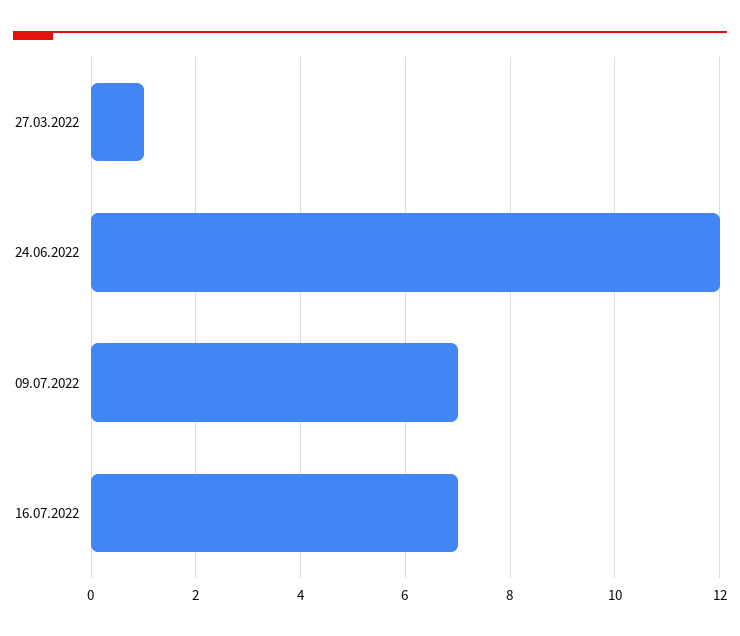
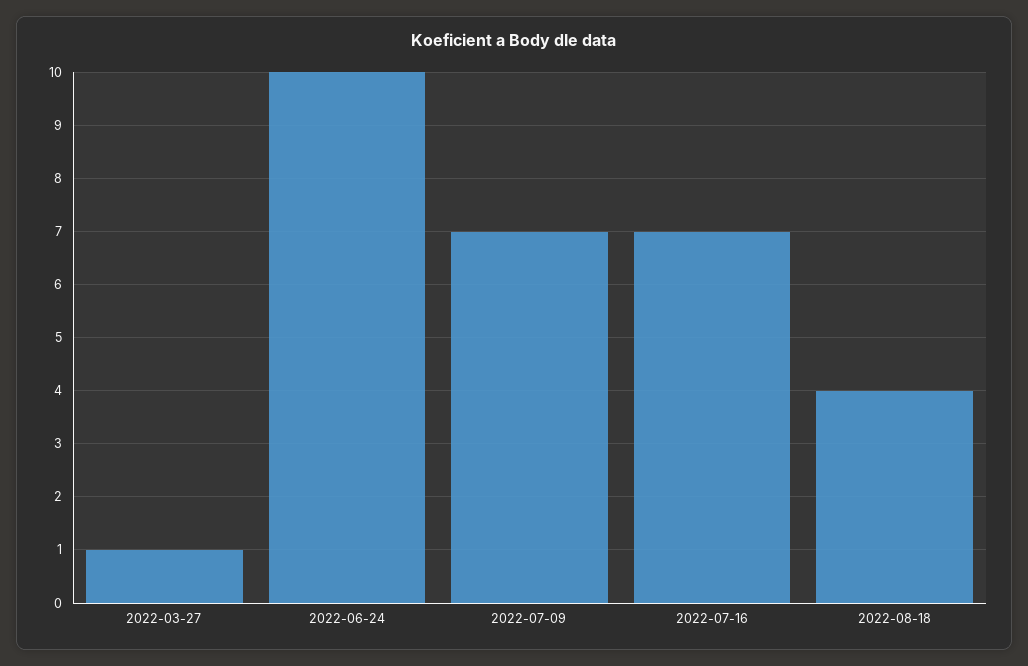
24.06.2022: 12 -> 10
2022-08-18: none -> 4

